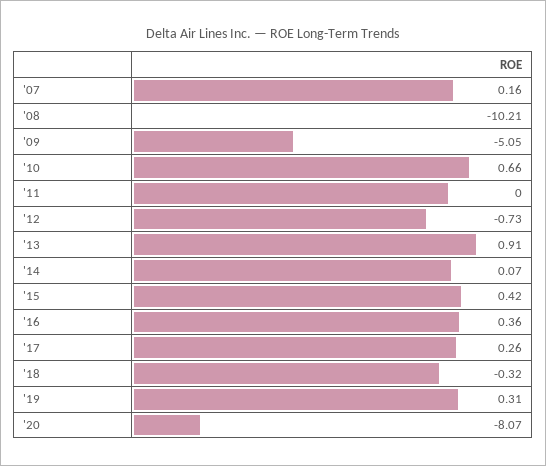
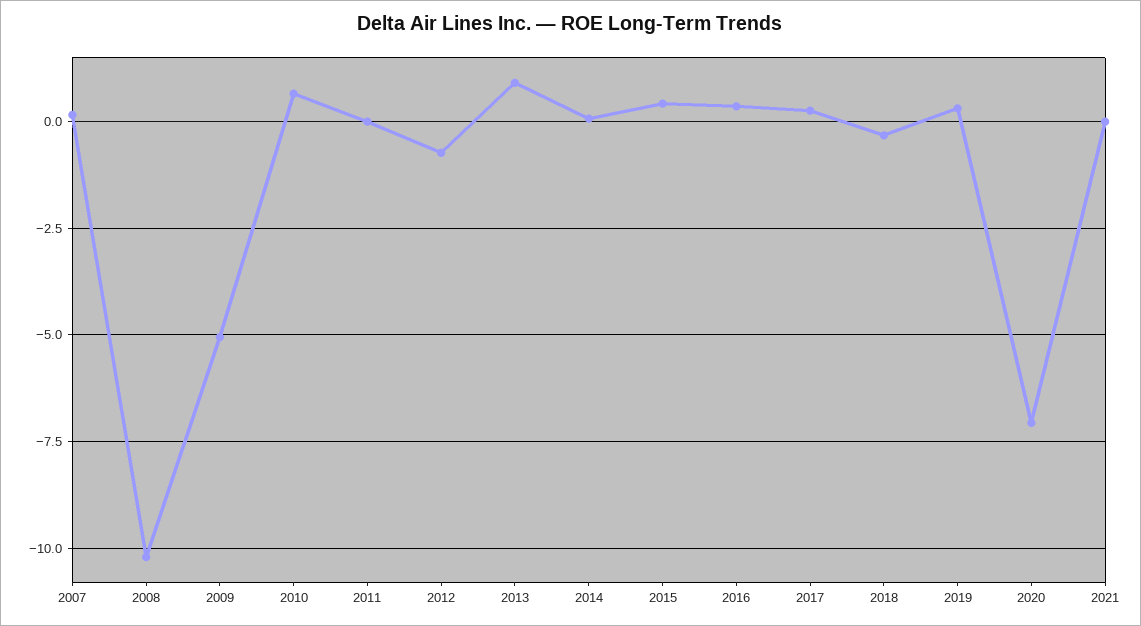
'20: -8.07 -> -7
2021: none -> 0

